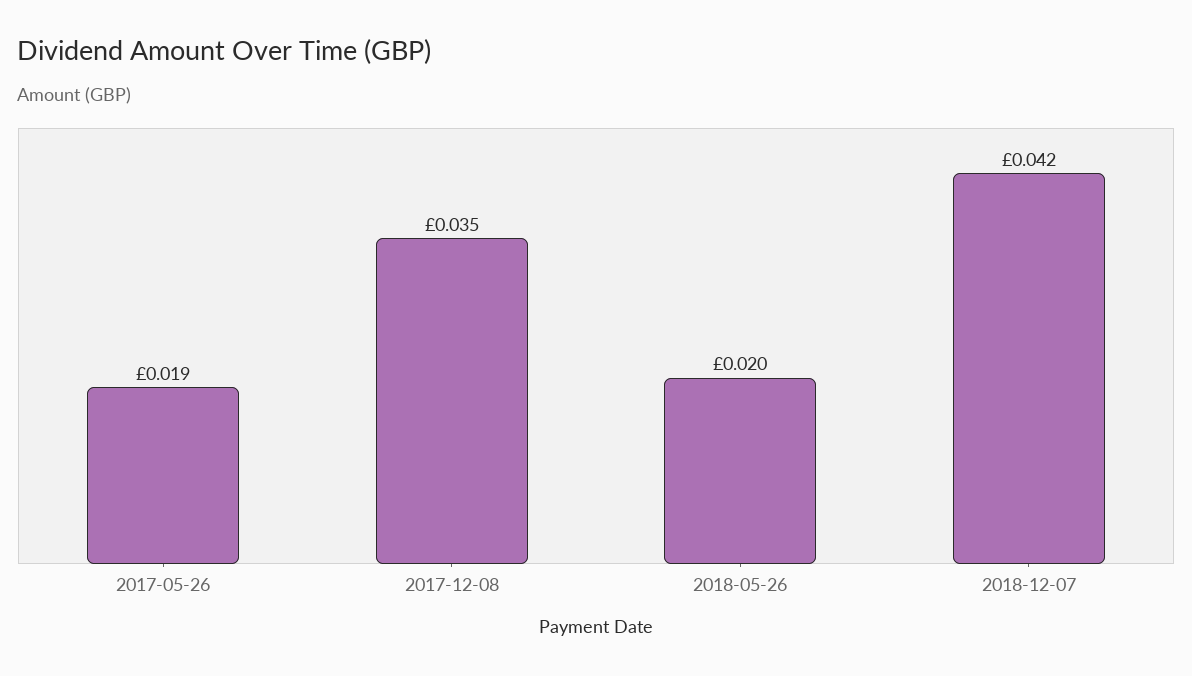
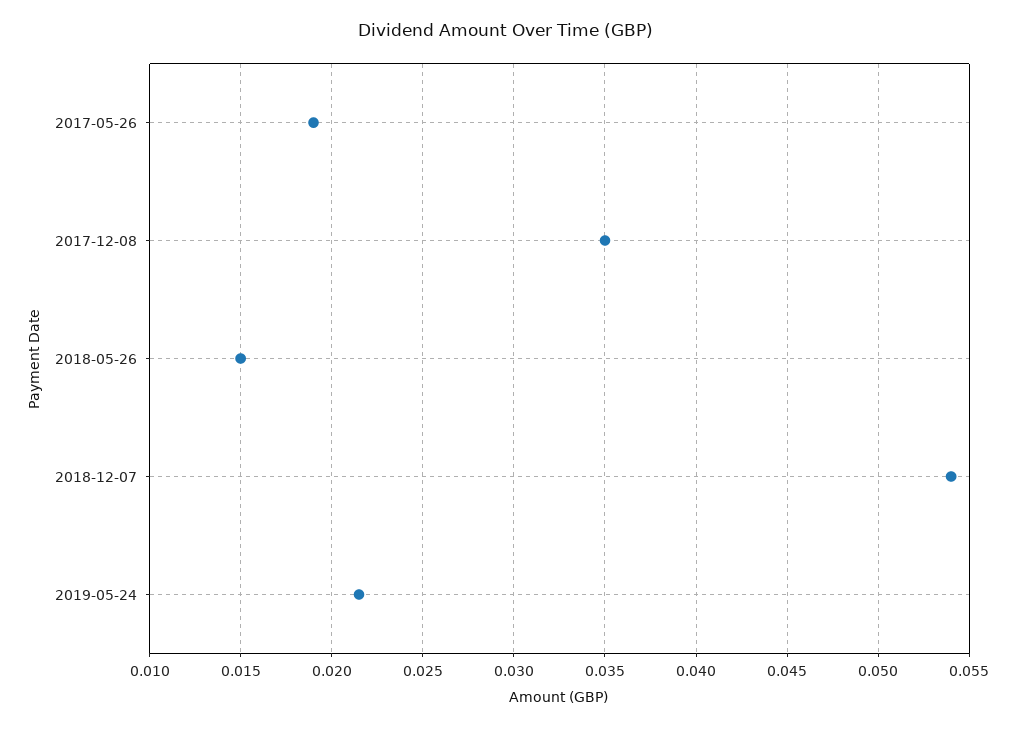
2018-05-26: 0.02 -> 0.015
2018-12-07: 0.042 -> 0.054
2019-05-24: none -> 0.0215

